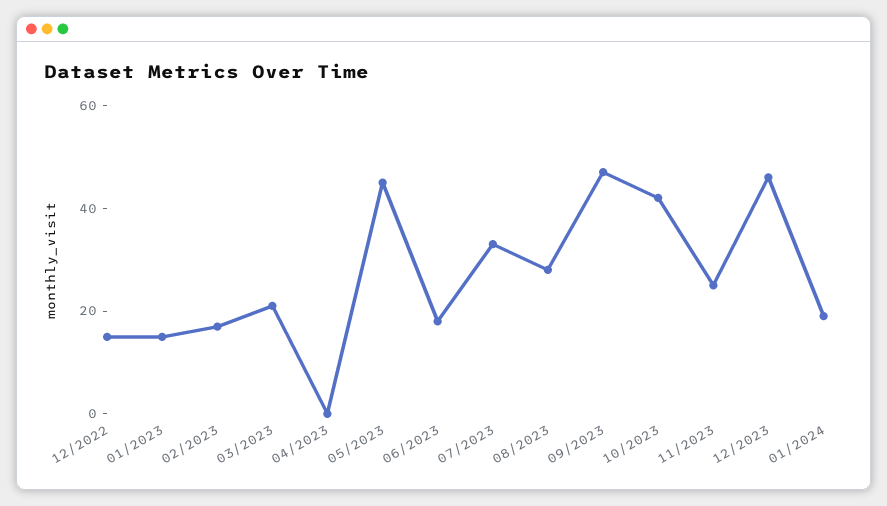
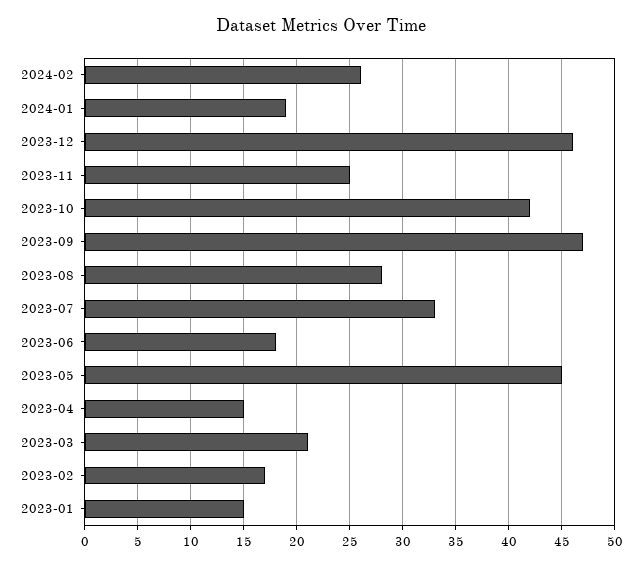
12/2022: 15 -> none
04/2023: 0 -> 15
2024-02: none -> 26

